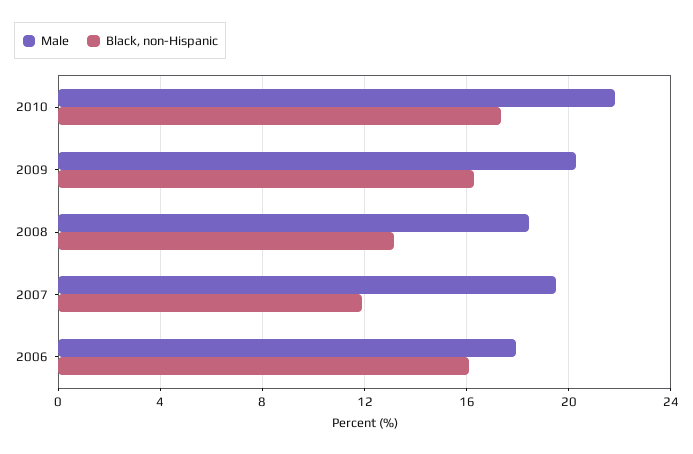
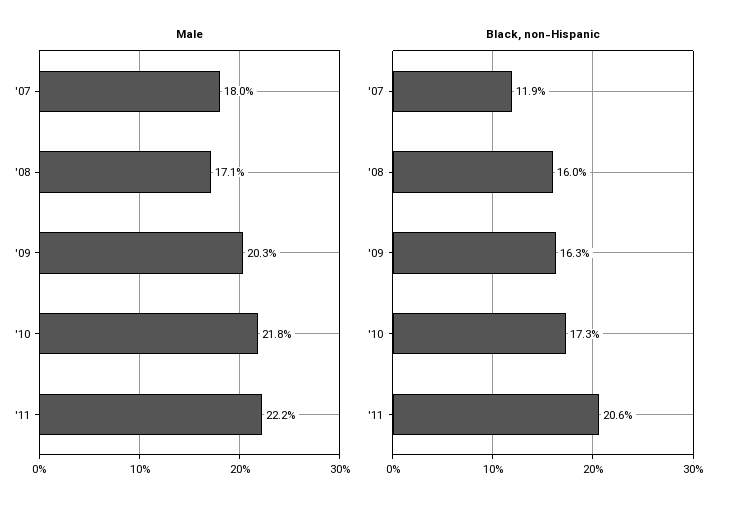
Male, 2008: 18.5 -> 17.1
Black, non-Hispanic, 2008: 13 -> 16
Male, 2007: 19.5 -> 18
Male, 2006: 18 -> none
Black, non-Hispanic, 2006: 16 -> none
Male, '11: none -> 22.2
Black, non-Hispanic, '11: none -> 20.6

